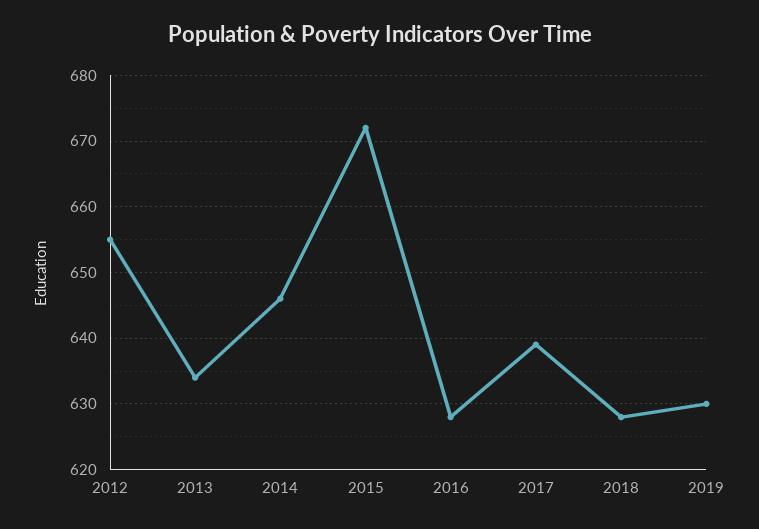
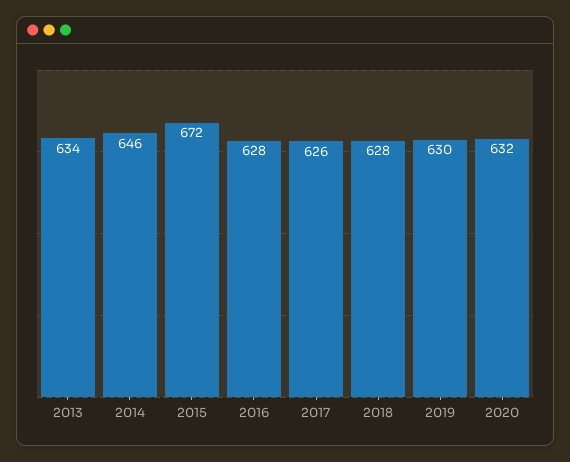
2012: 655 -> none
2017: 639 -> 626
2020: none -> 632

